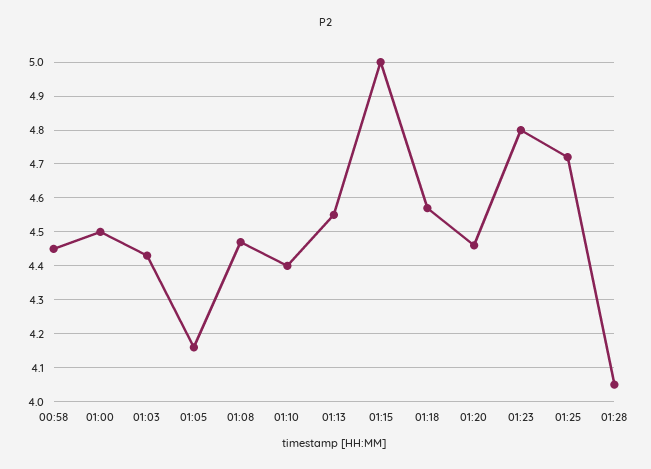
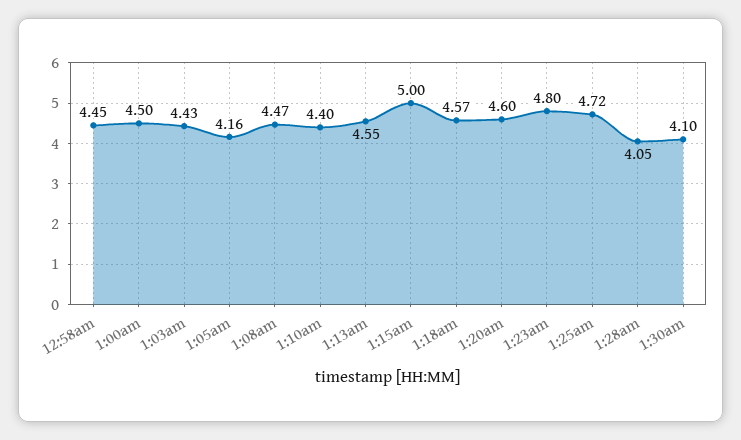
01:20: 4.45 -> 4.6
1:30am: none -> 4.1

